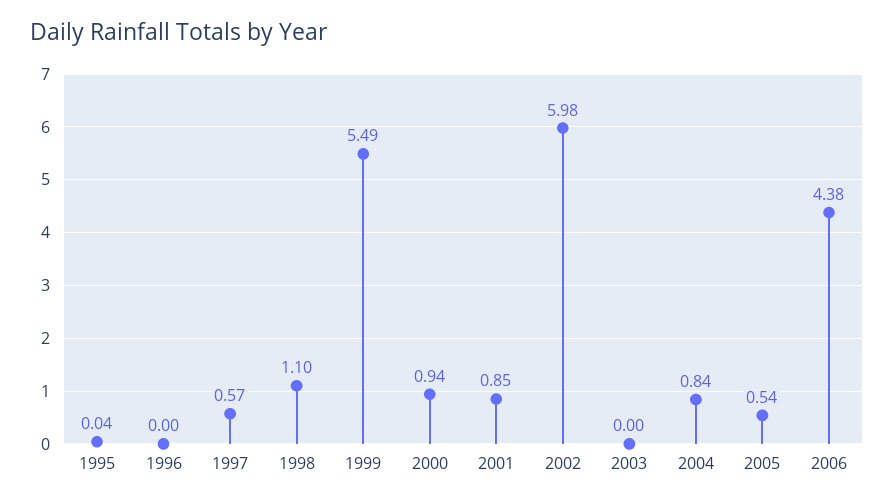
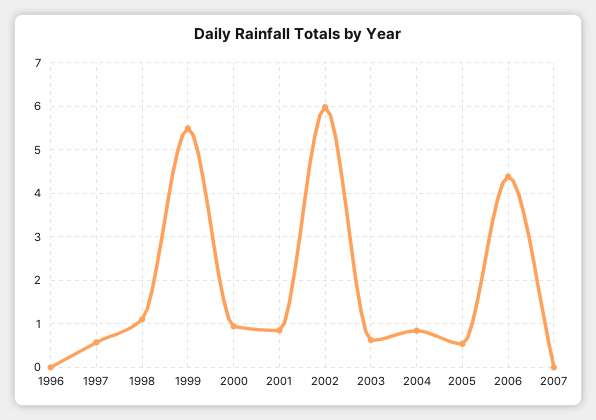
1995: 0.04 -> none
2003: 0 -> 0.6
2007: none -> 0

